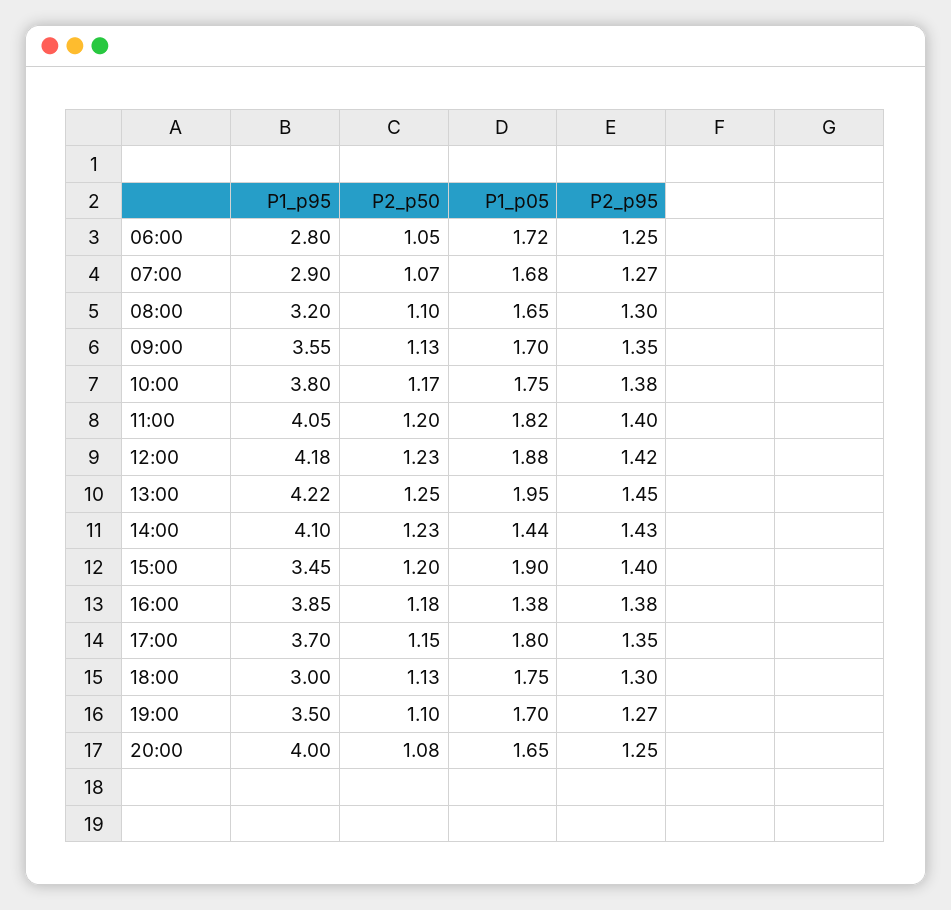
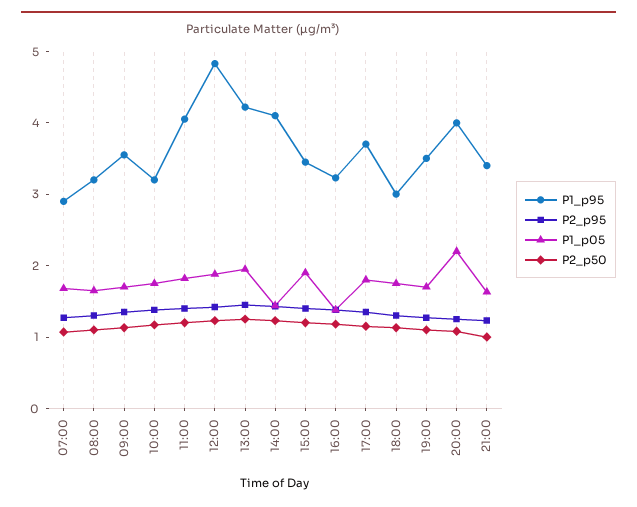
P1_p95, 06:00: 2.8 -> none
P2_p50, 06:00: 1.05 -> none
P1_p05, 06:00: 1.72 -> none
P2_p95, 06:00: 1.25 -> none
P1_p95, 10:00: 3.8 -> 3.2
P1_p95, 12:00: 4.18 -> 4.8
P1_p95, 16:00: 3.85 -> 3.2
P1_p05, 20:00: 1.65 -> 2.2
P1_p95, 21:00: none -> 3.4
P2_p95, 21:00: none -> 1.2
P1_p05, 21:00: none -> 1.6
P2_p50, 21:00: none -> 1

